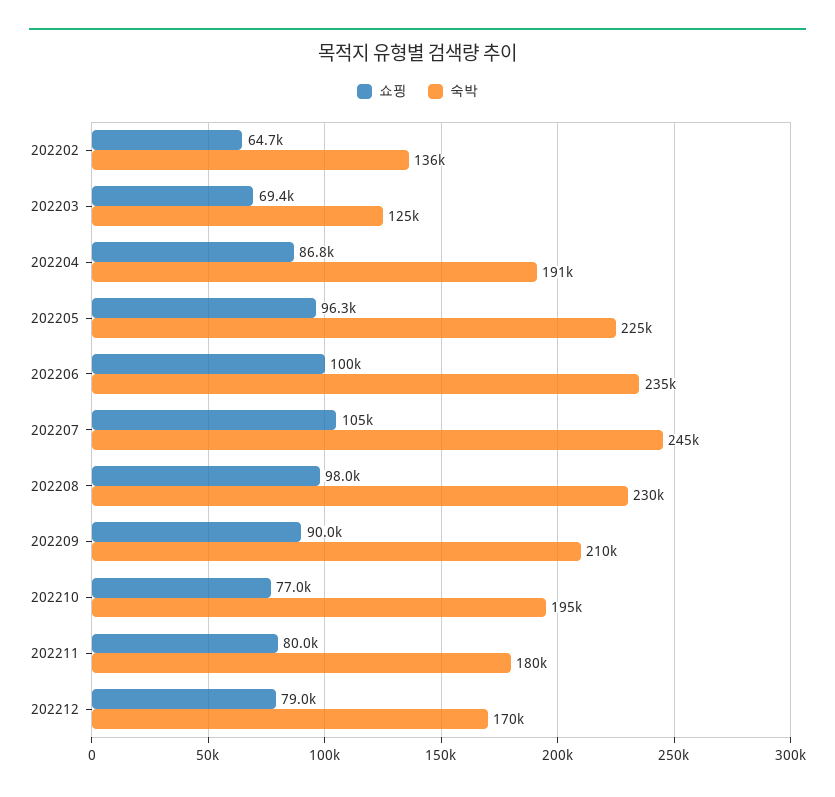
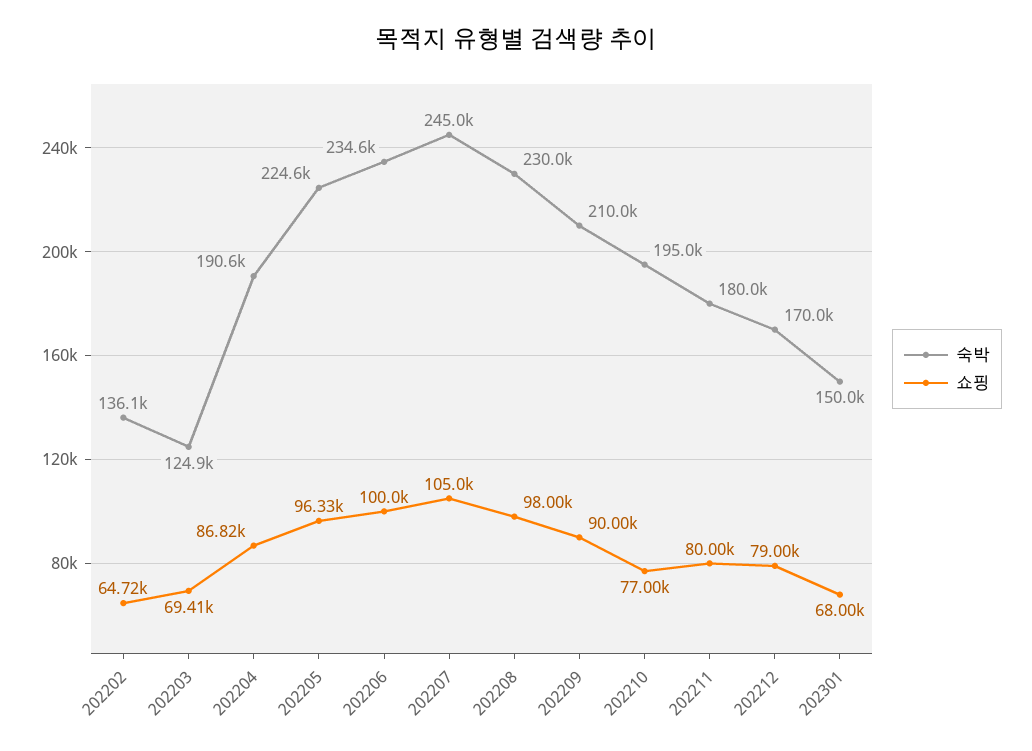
숙박, 202301: none -> 150000
쇼핑, 202301: none -> 68000

